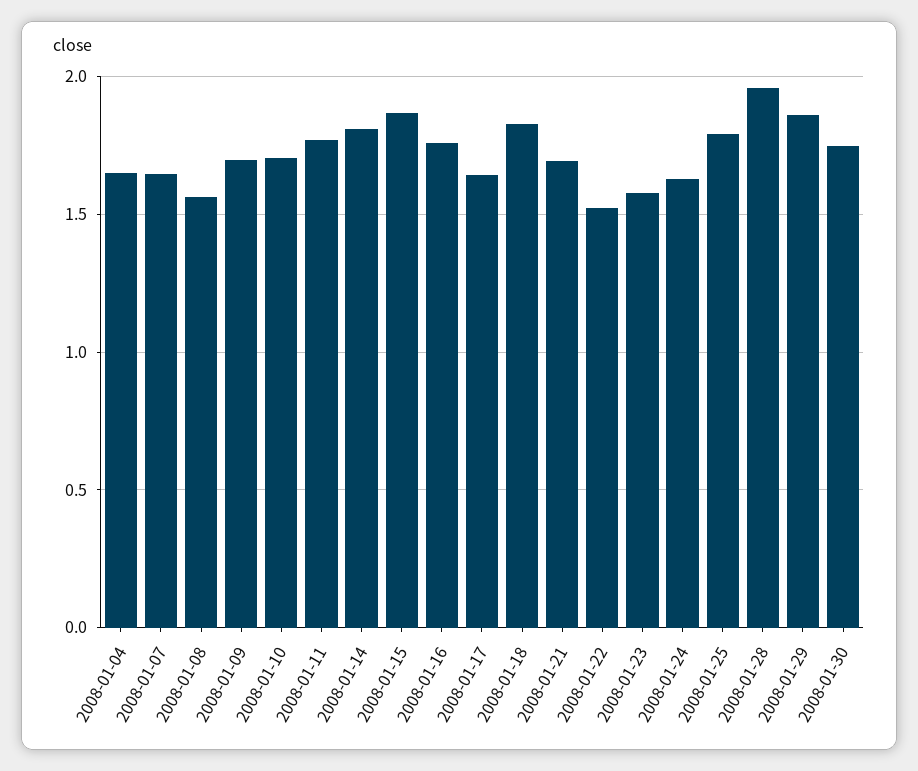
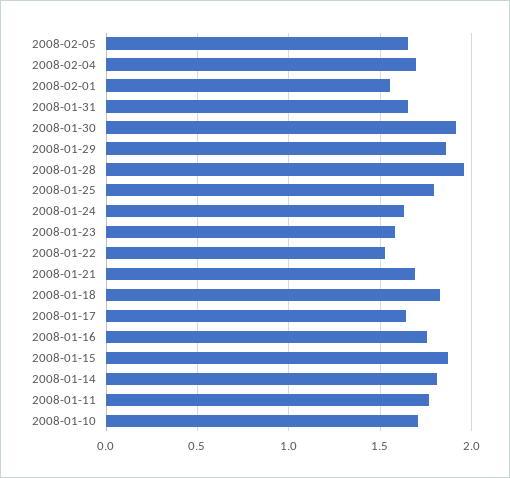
2008-01-04: 1.65 -> none
2008-01-07: 1.65 -> none
2008-01-08: 1.55 -> none
2008-01-09: 1.7 -> none
2008-01-30: 1.75 -> 1.9
2008-02-05: none -> 1.65
2008-02-04: none -> 1.7
2008-02-01: none -> 1.55
2008-01-31: none -> 1.65

